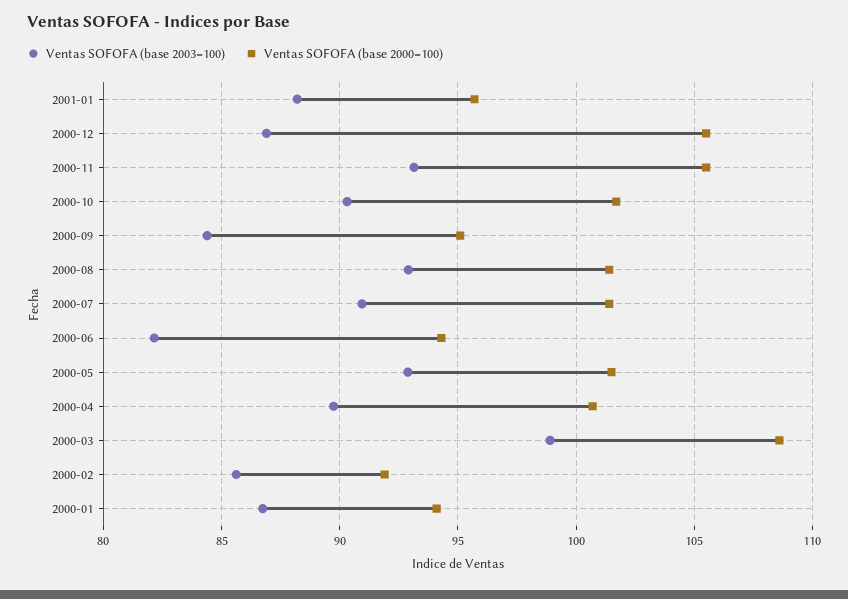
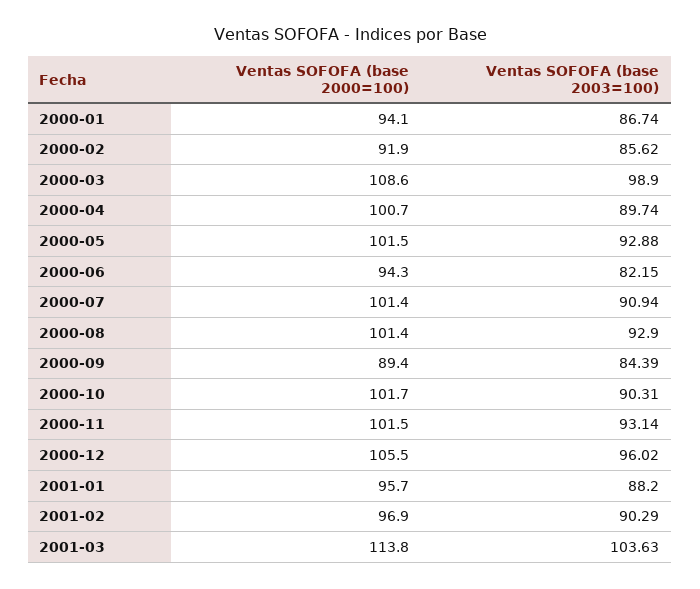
Ventas SOFOFA (base 2003=100), 2000-12: 87 -> 96.02
Ventas SOFOFA (base 2000=100), 2000-11: 105.5 -> 101.5
Ventas SOFOFA (base 2000=100), 2000-09: 95 -> 89.4
Ventas SOFOFA (base 2000=100), 2001-02: none -> 96.9
Ventas SOFOFA (base 2003=100), 2001-02: none -> 90.29
Ventas SOFOFA (base 2000=100), 2001-03: none -> 113.8
Ventas SOFOFA (base 2003=100), 2001-03: none -> 103.63

